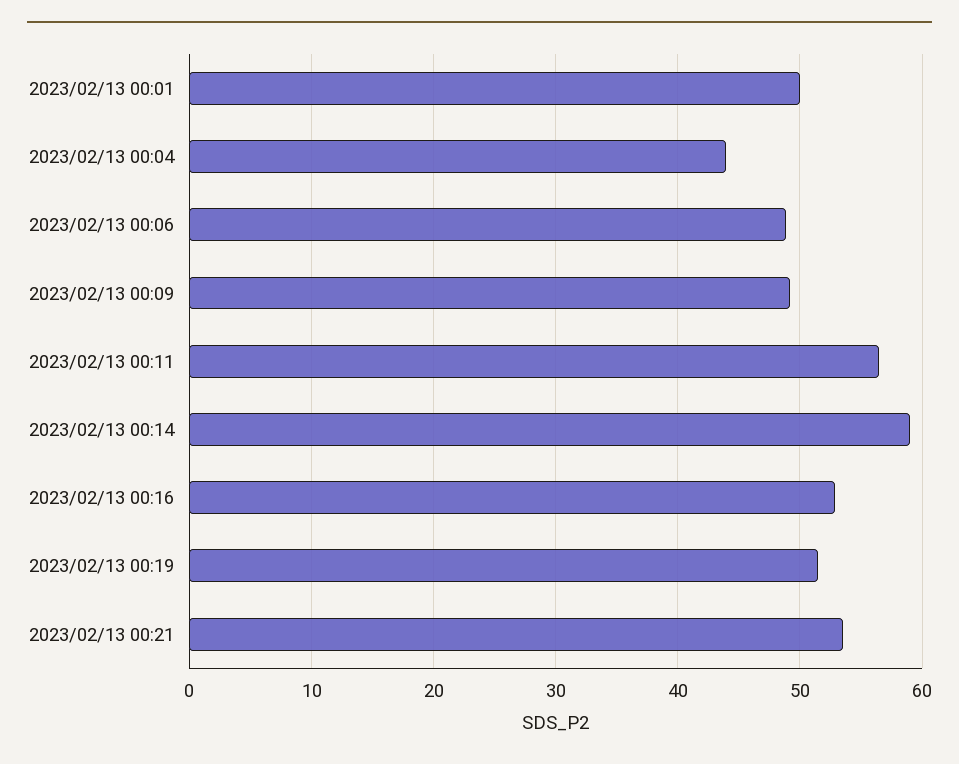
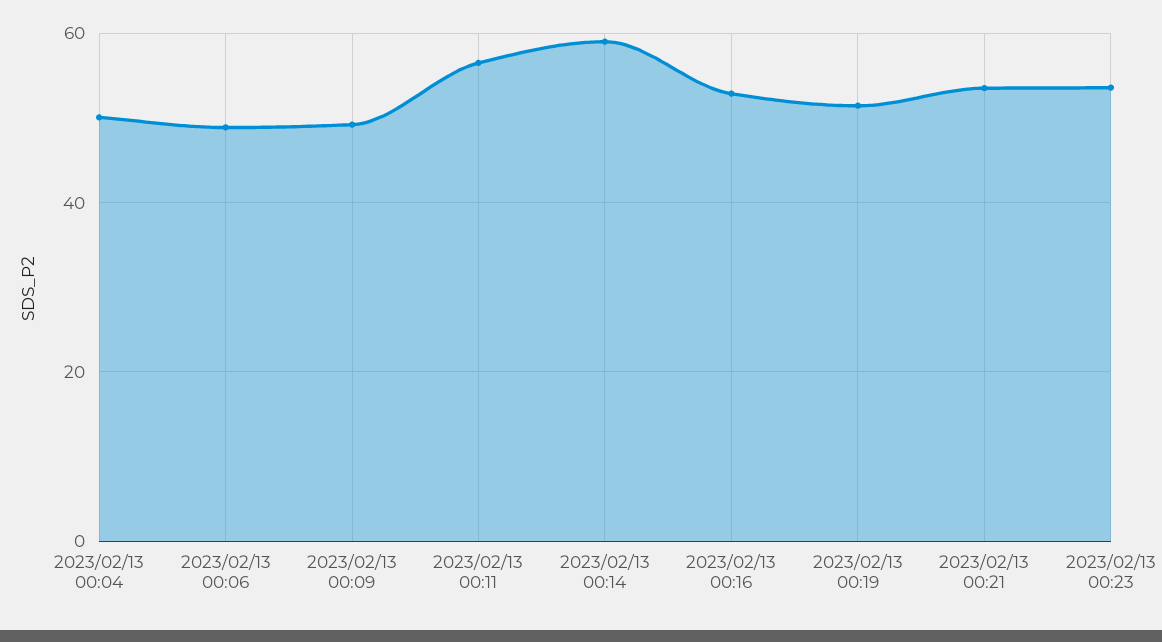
2023/02/13 00:01: 50 -> none
2023/02/13 00:04: 44 -> 50
2023/02/13 00:23: none -> 54

